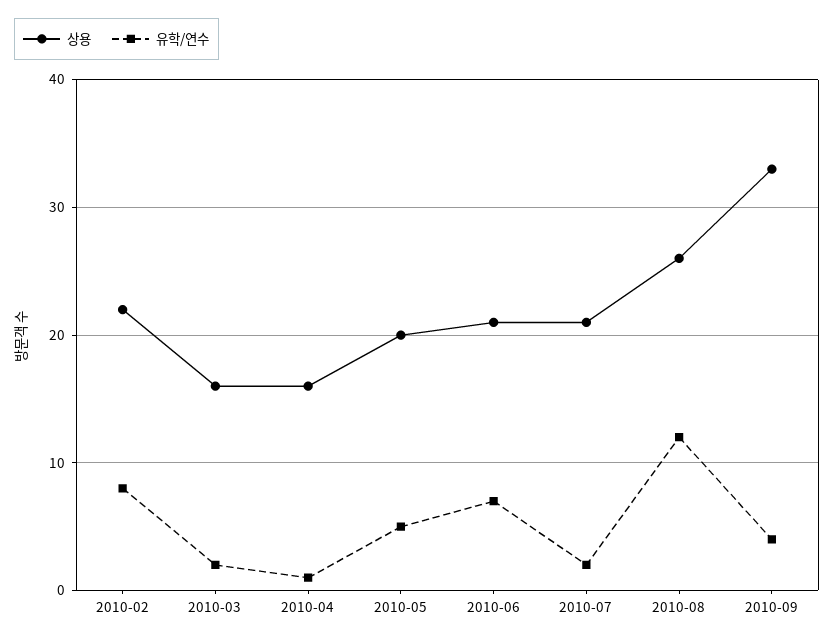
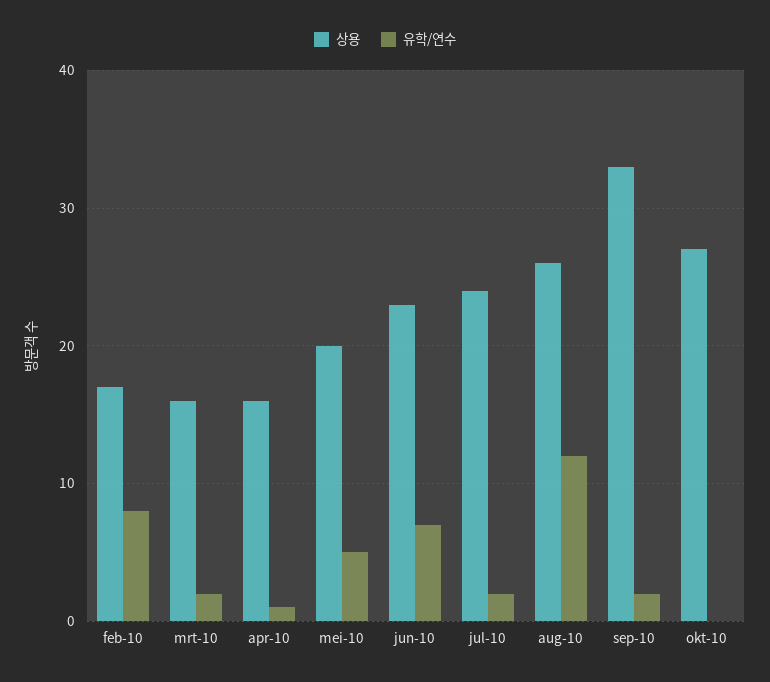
상용, 2010-02: 22 -> 17
상용, 2010-06: 21 -> 23
상용, 2010-07: 21 -> 24
유학/연수, 2010-09: 4 -> 2
상용, okt-10: none -> 27
유학/연수, okt-10: none -> 0

